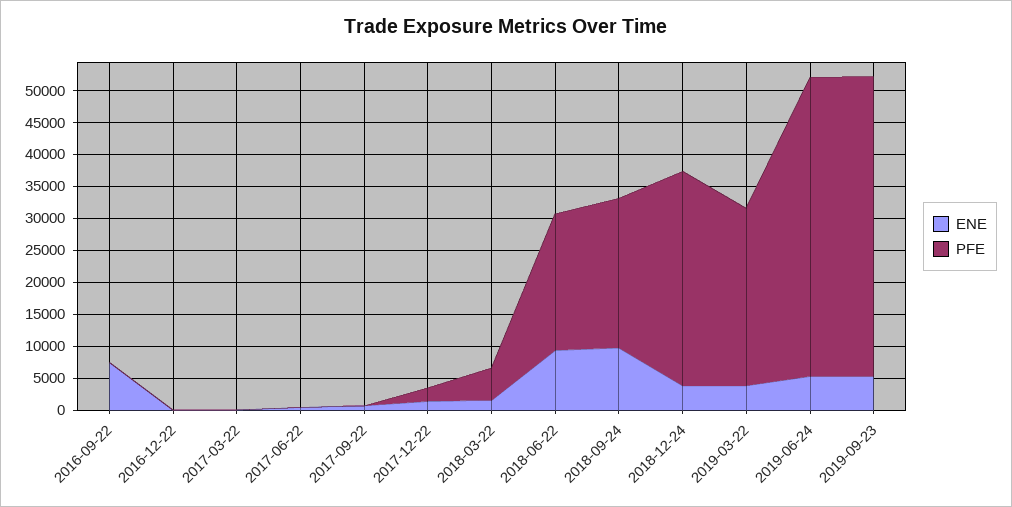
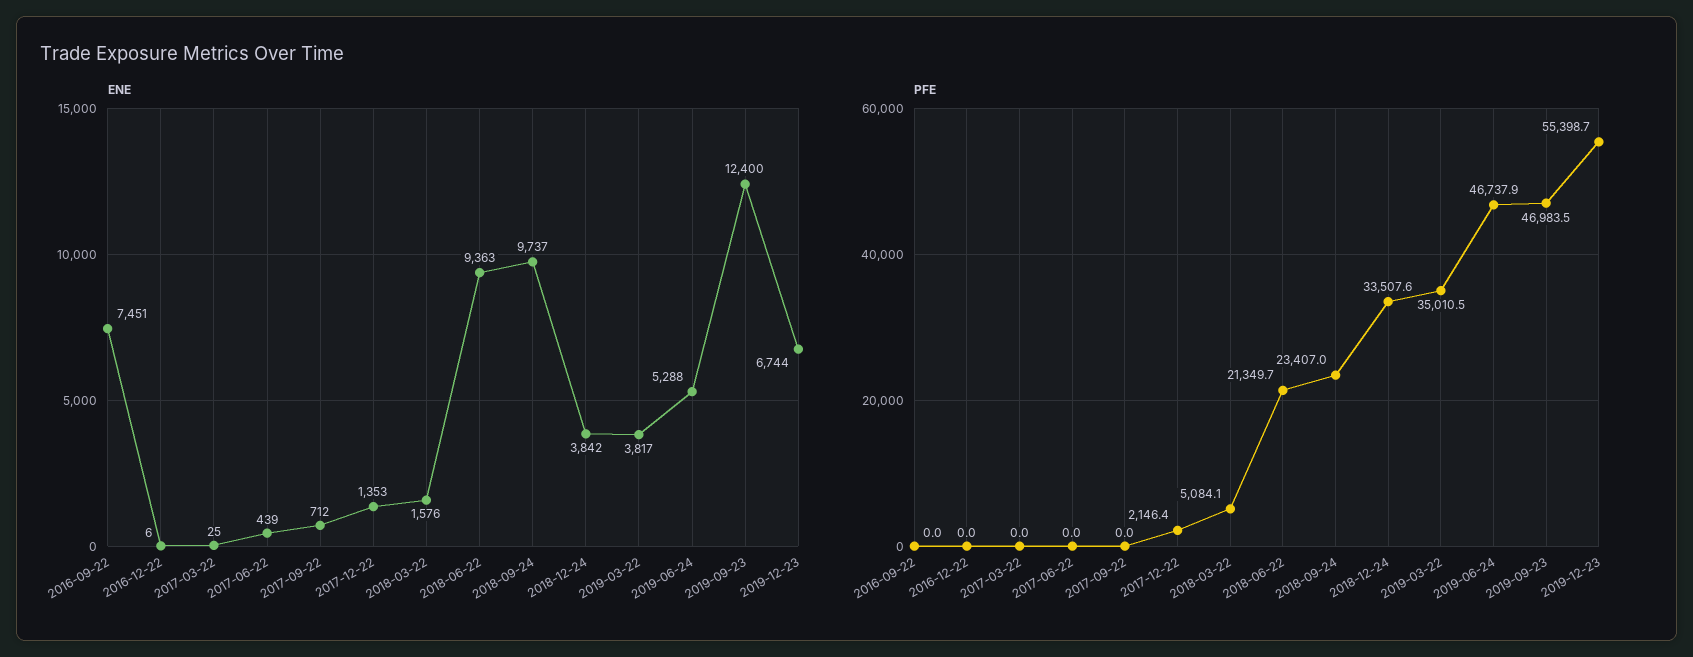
PFE, 2019-03-22: 27500 -> 35010.5
ENE, 2019-09-23: 5000 -> 12400
ENE, 2019-12-23: none -> 6744
PFE, 2019-12-23: none -> 55398.7

